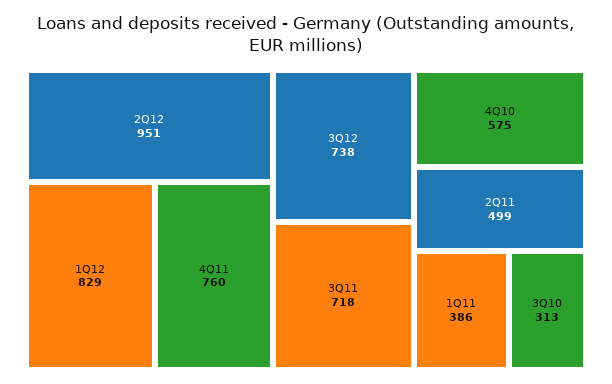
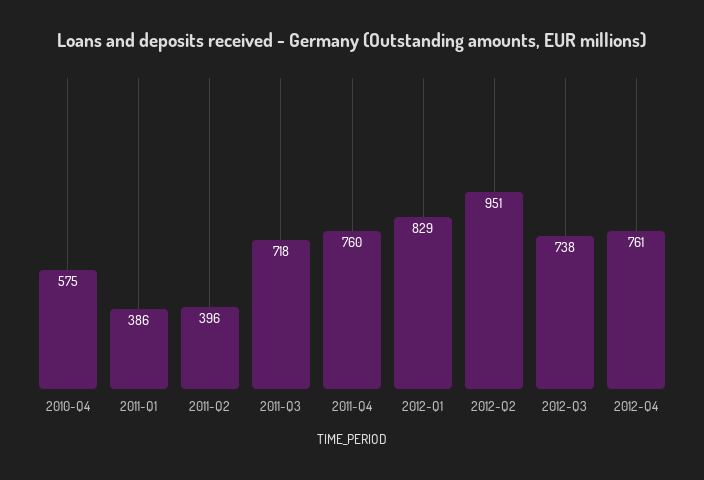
2Q11: 499 -> 396
3Q10: 313 -> none
2012-Q4: none -> 761

